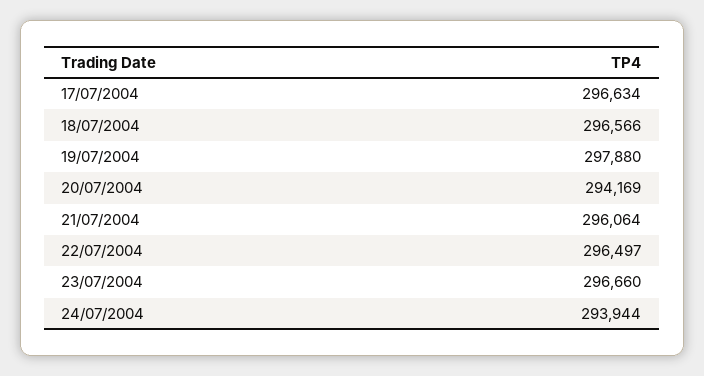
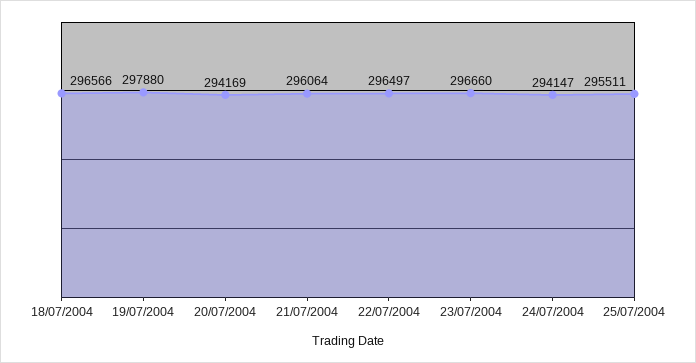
17/07/2004: 296634 -> none
24/07/2004: 293944 -> 294147
25/07/2004: none -> 295511

